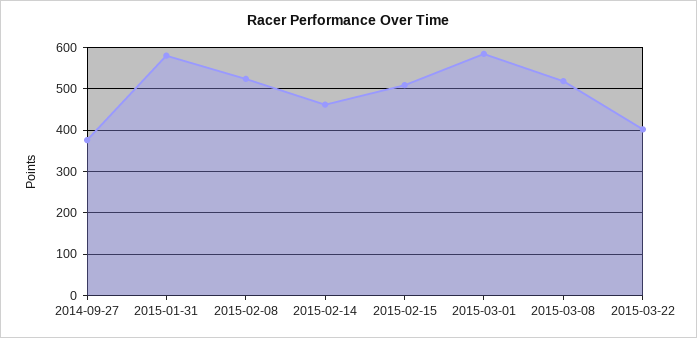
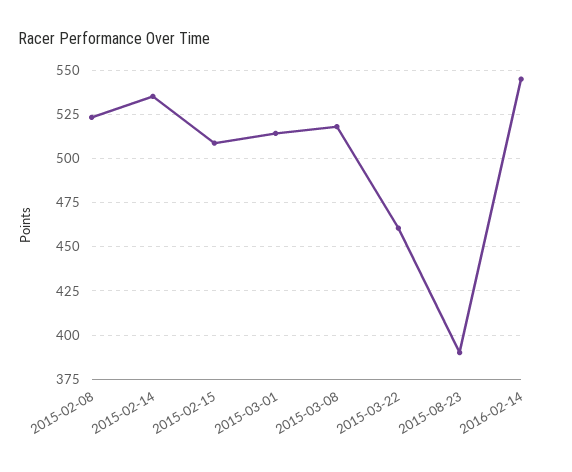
2014-09-27: 380 -> none
2015-01-31: 580 -> none
2015-02-14: 460 -> 535
2015-03-01: 580 -> 515
2015-03-22: 400 -> 460
2015-08-23: none -> 390
2016-02-14: none -> 545

